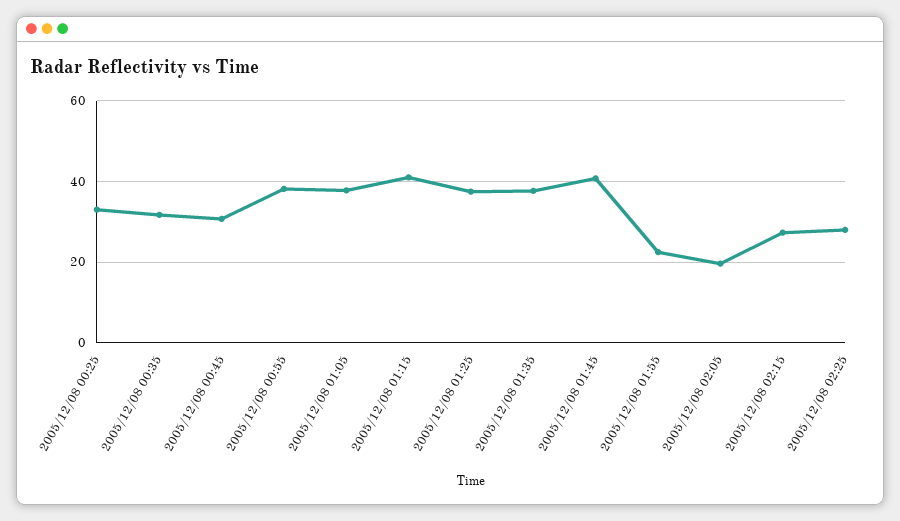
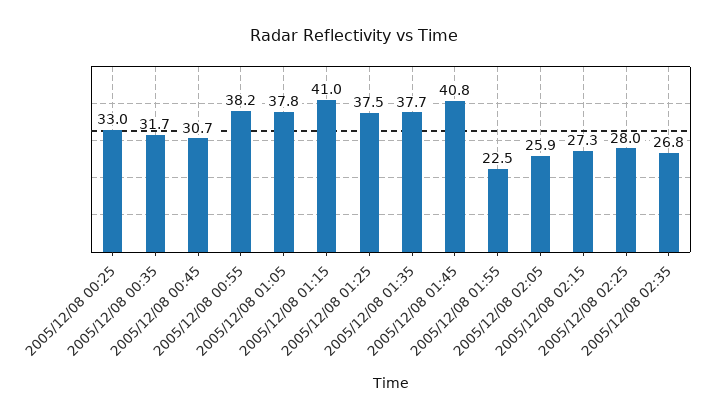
2005/12/08 02:05: 20 -> 25.9
2005/12/08 02:35: none -> 26.8

